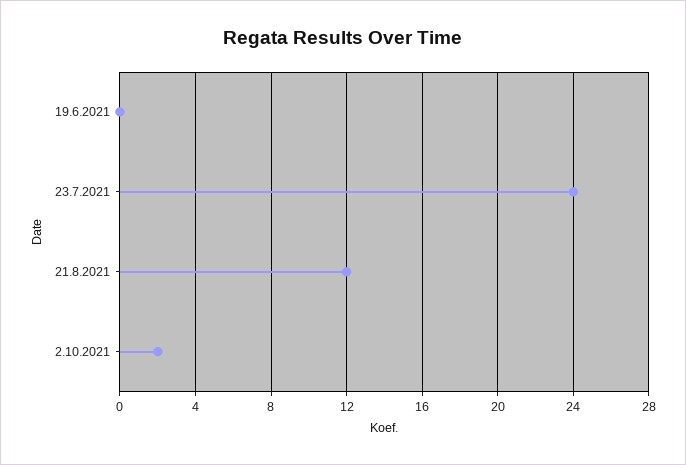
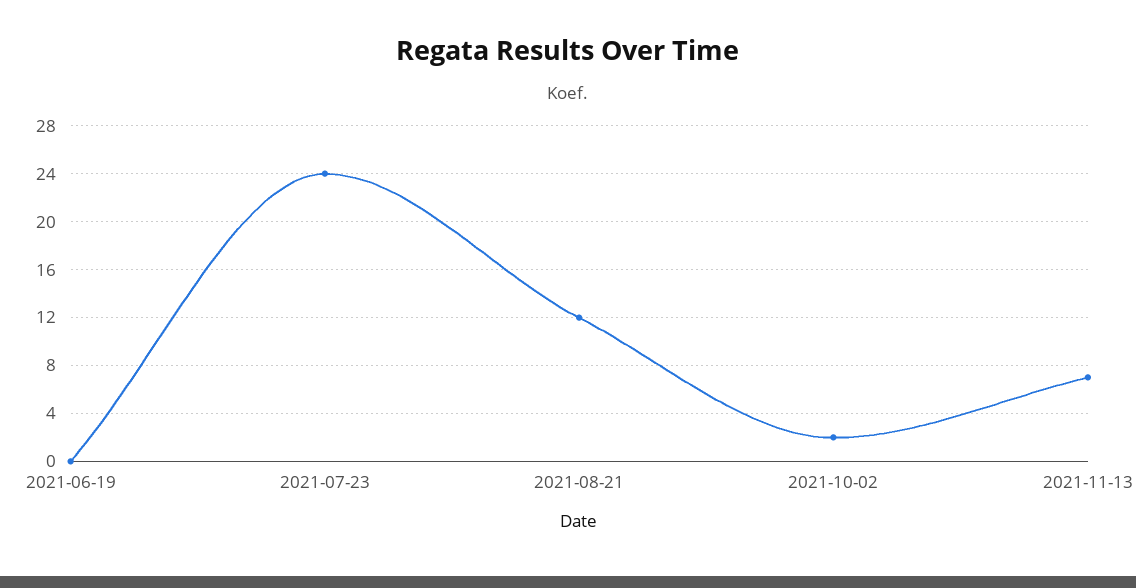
2021-11-13: none -> 7

